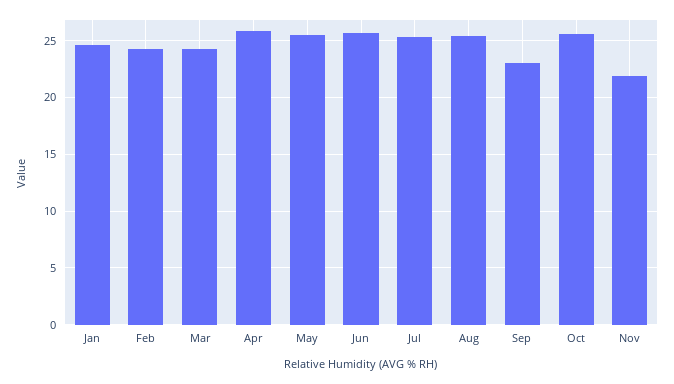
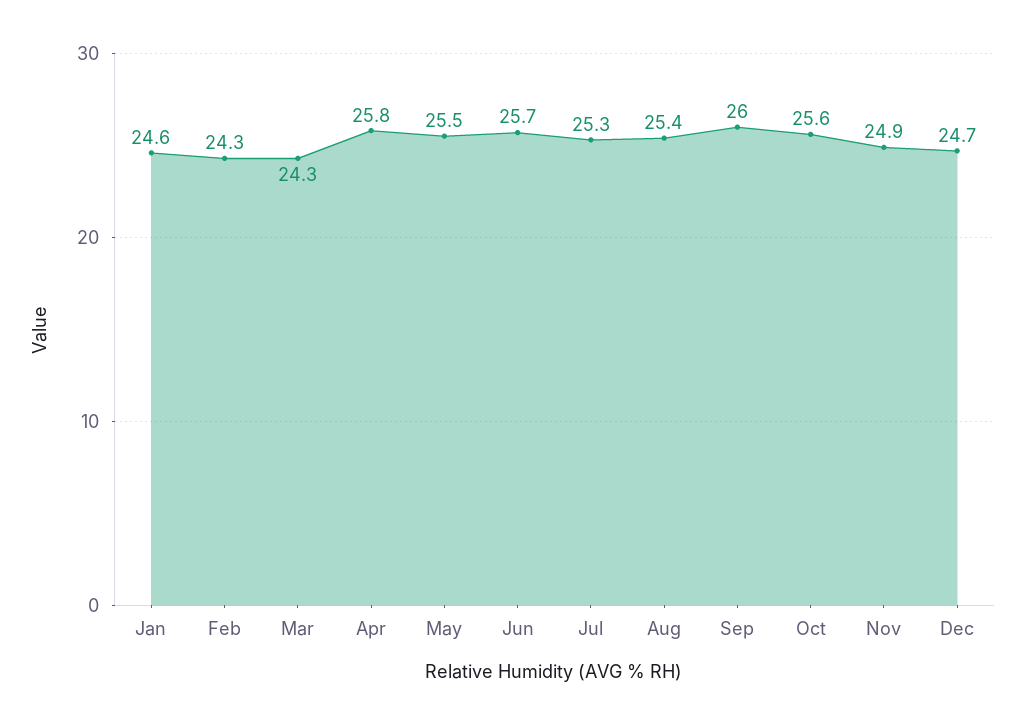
Sep: 23 -> 26
Nov: 22 -> 24.9
Dec: none -> 24.7

